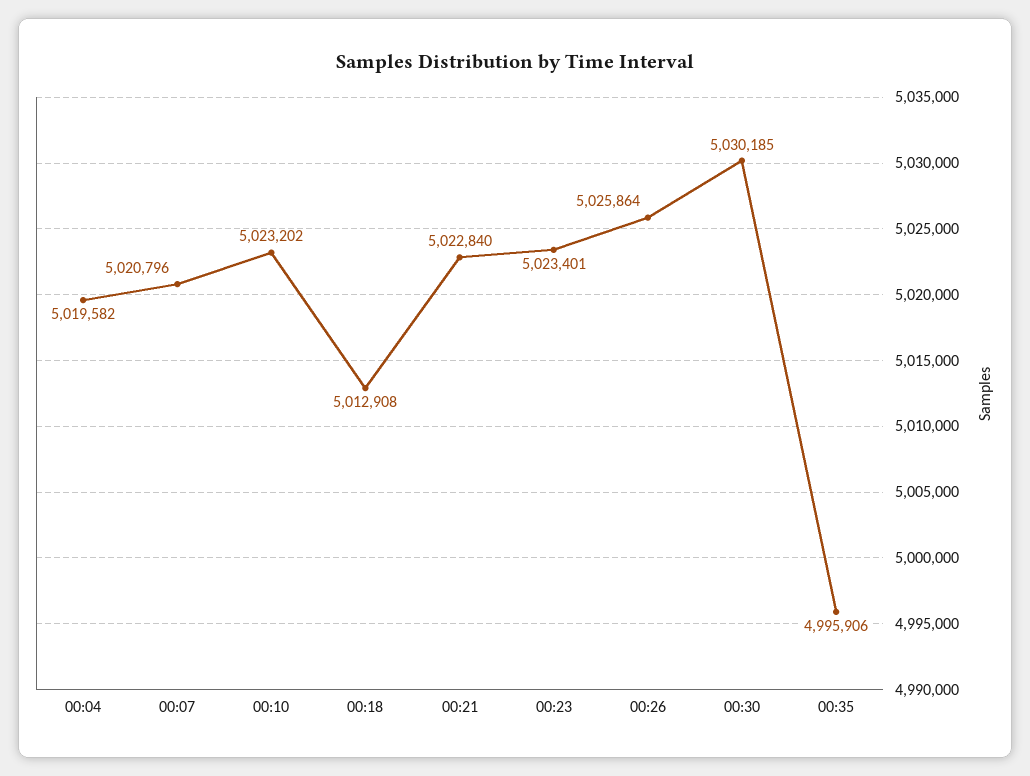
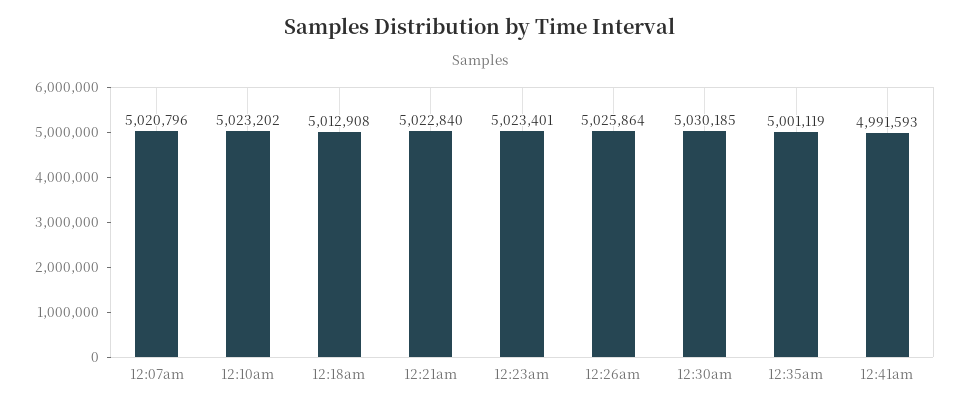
00:04: 5019582 -> none
00:35: 4995906 -> 5001119
12:41am: none -> 4991593

